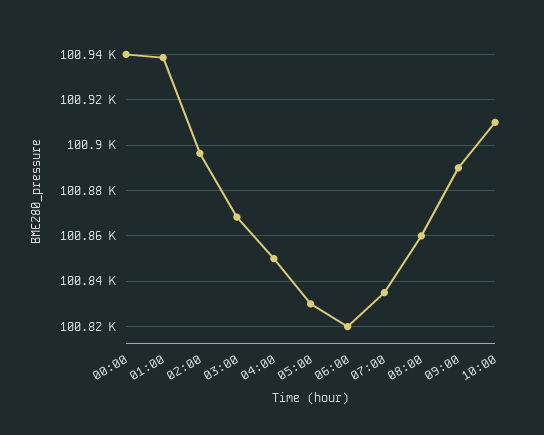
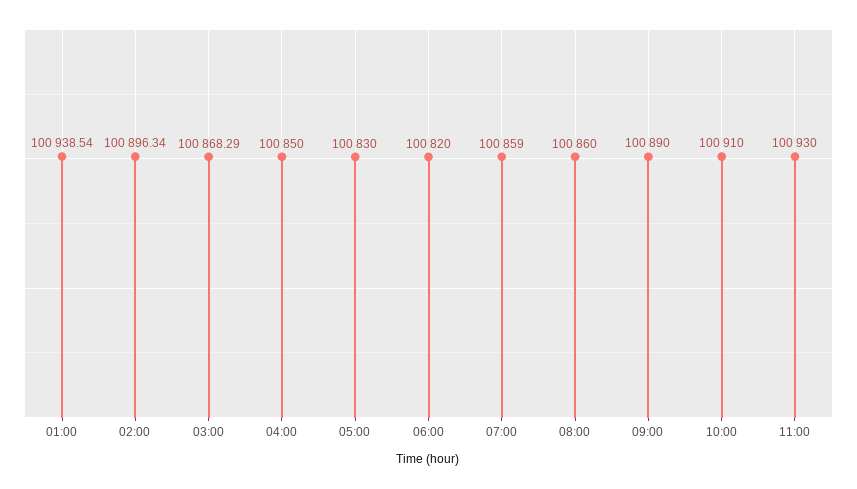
00:00: 100940 -> none
07:00: 100835 -> 100859
11:00: none -> 100930

